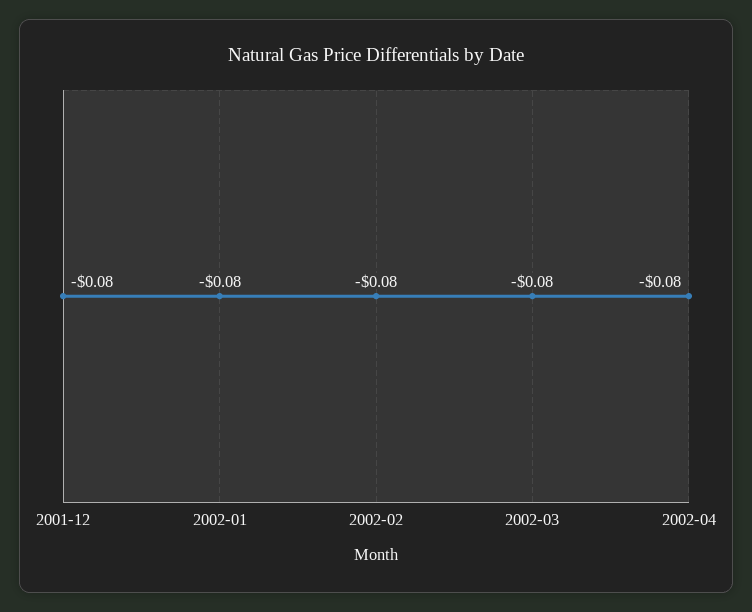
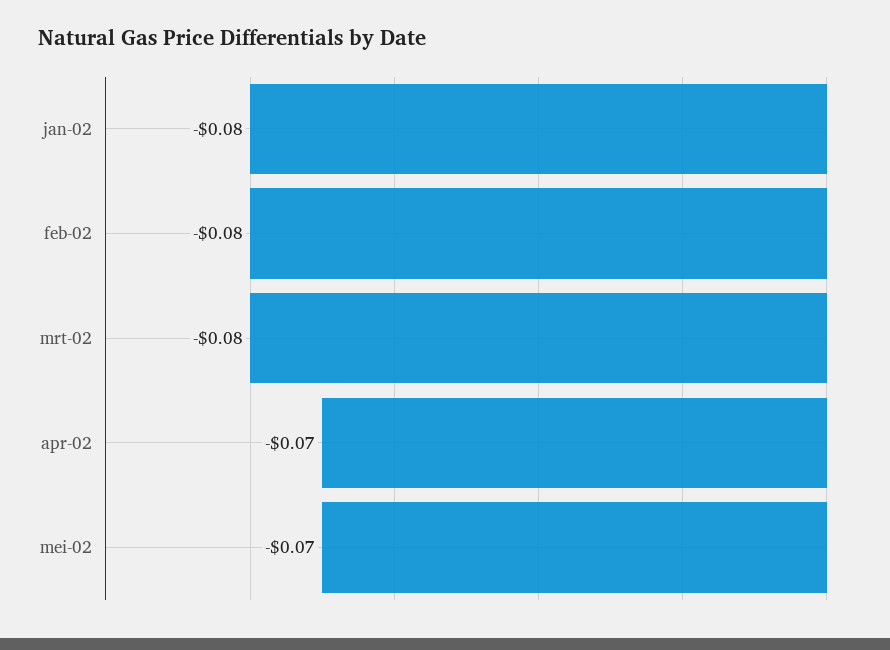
2001-12: -0.08 -> none
2002-04: -0.08 -> -0.07
mei-02: none -> -0.07

